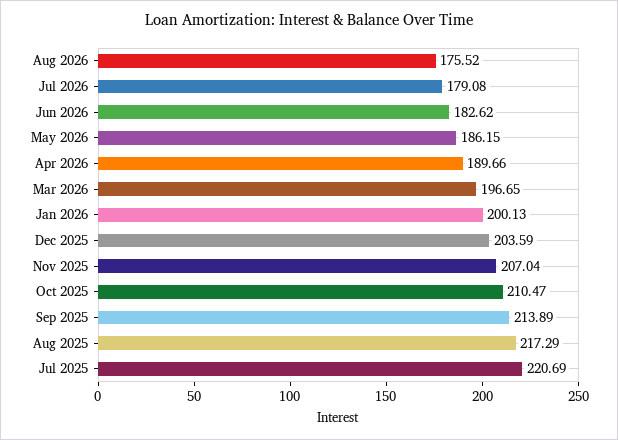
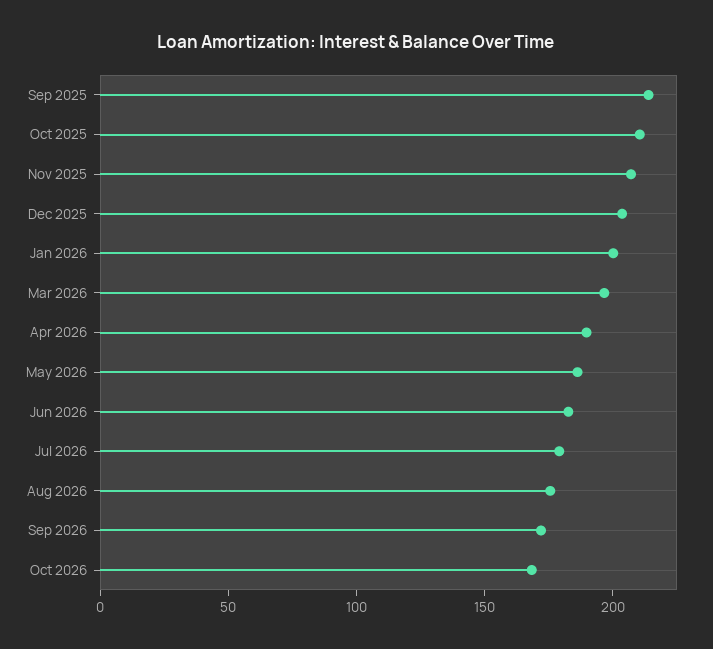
Aug 2025: 217.29 -> none
Jul 2025: 220.69 -> none
Sep 2026: none -> 170
Oct 2026: none -> 170

